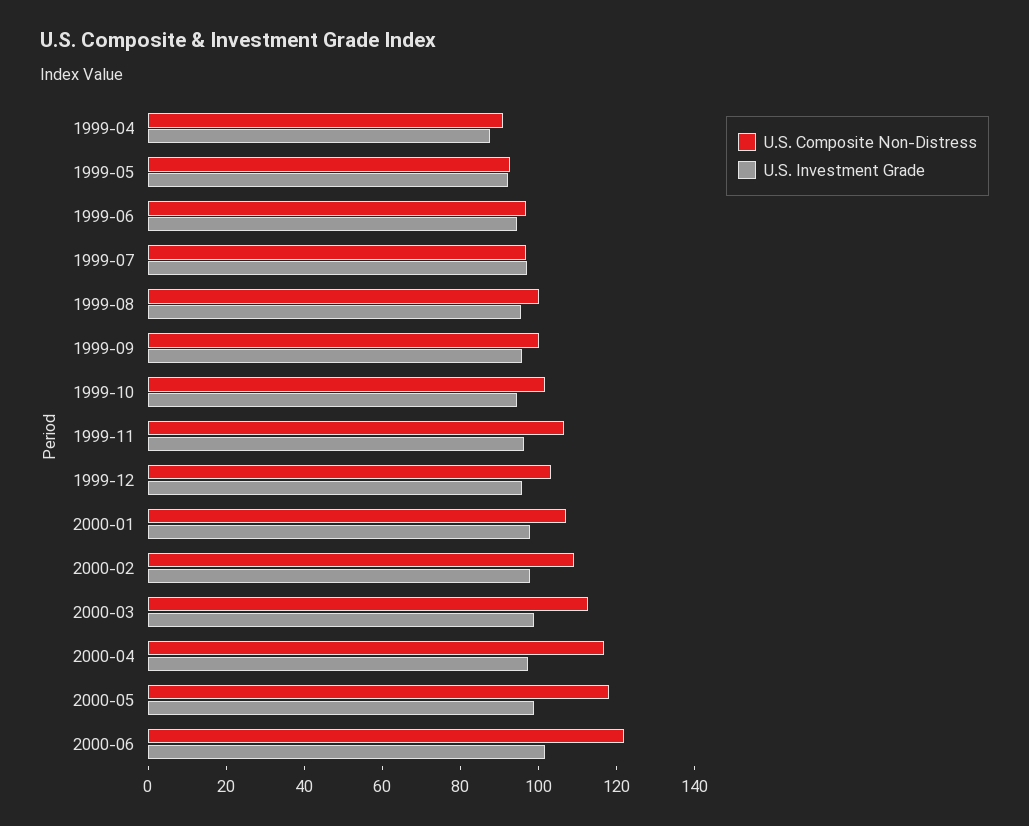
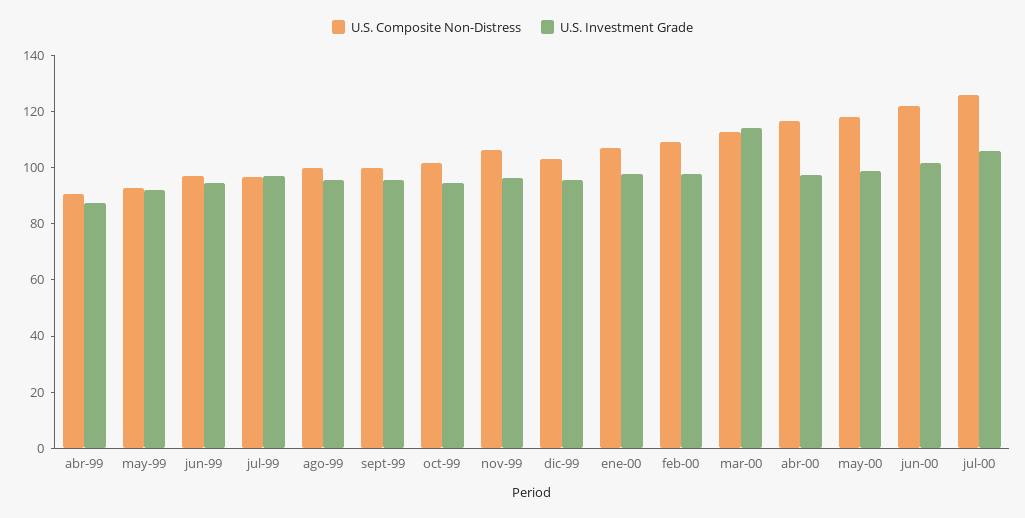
U.S. Investment Grade, 2000-03: 100 -> 115
U.S. Composite Non-Distress, jul-00: none -> 125
U.S. Investment Grade, jul-00: none -> 105

